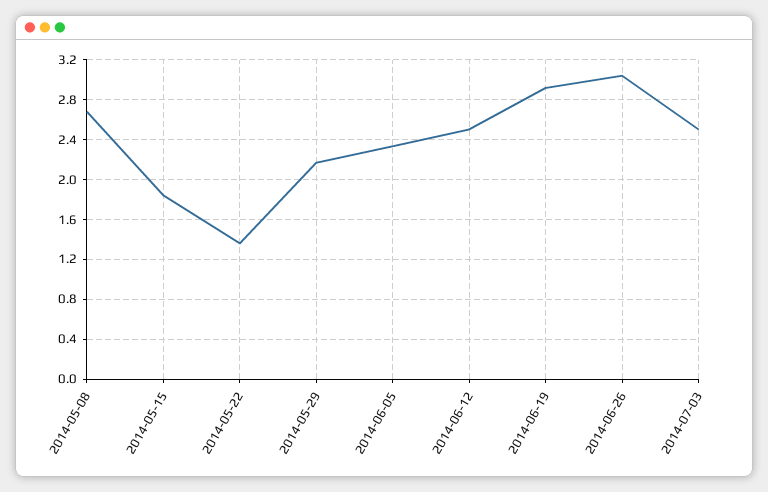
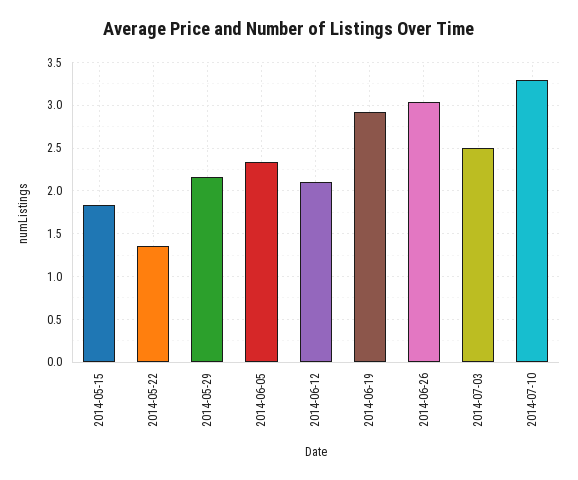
2014-05-08: 2.7 -> none
2014-06-12: 2.5 -> 2.1
2014-07-10: none -> 3.3

